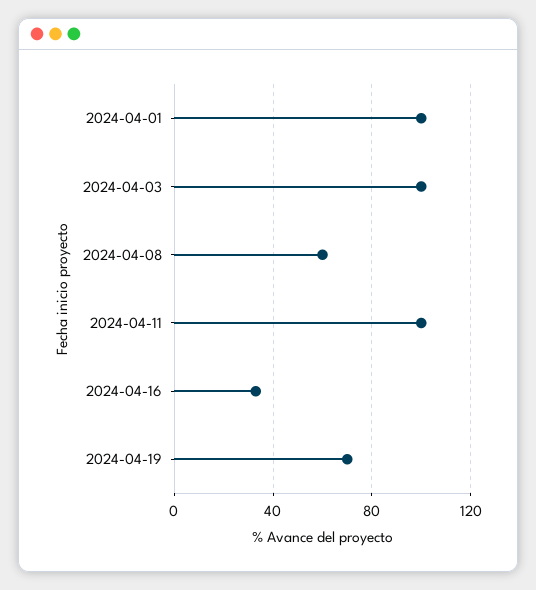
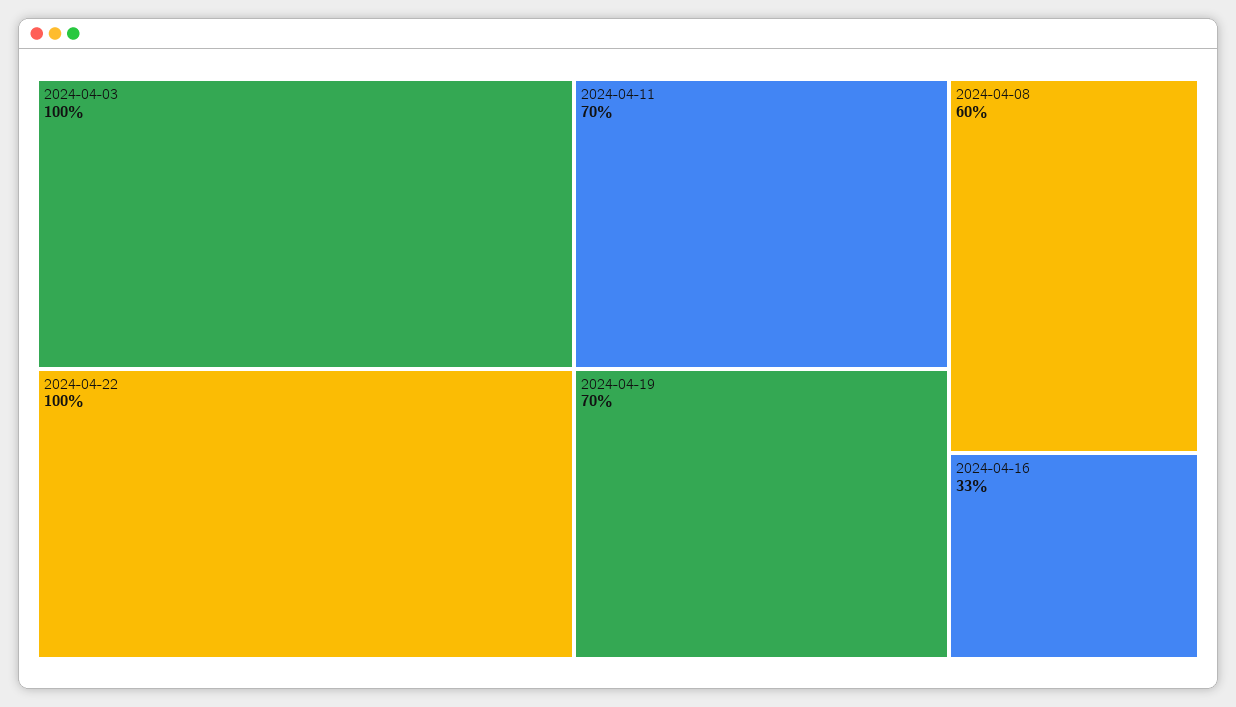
2024-04-01: 100 -> none
2024-04-11: 100 -> 70
2024-04-22: none -> 100

